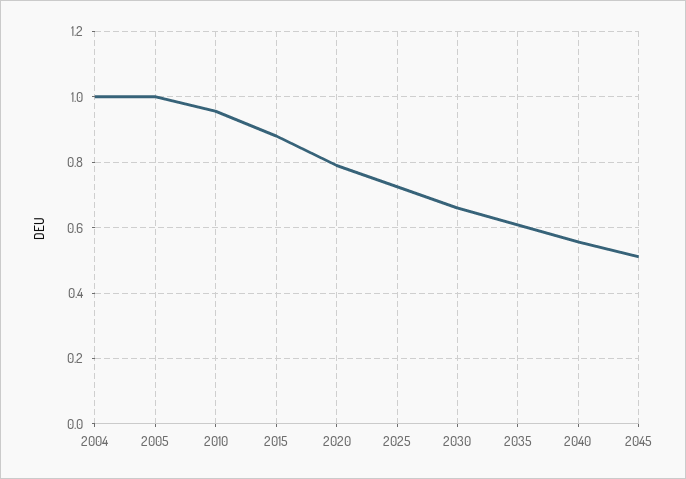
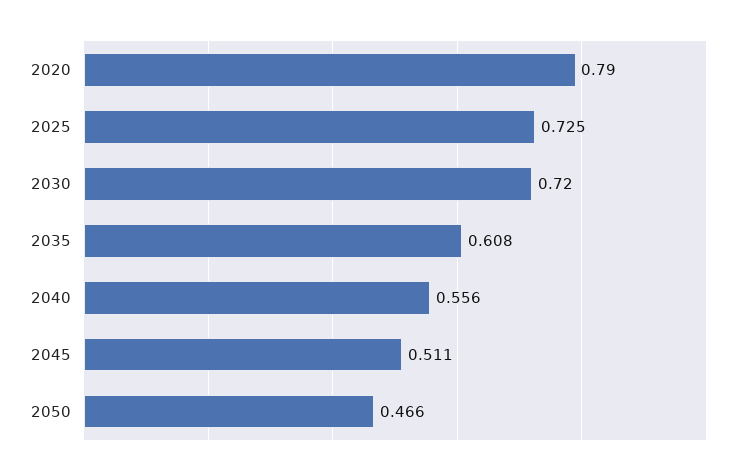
2004: 1 -> none
2005: 1 -> none
2010: 0.96 -> none
2015: 0.88 -> none
2030: 0.66 -> 0.72
2050: none -> 0.466

